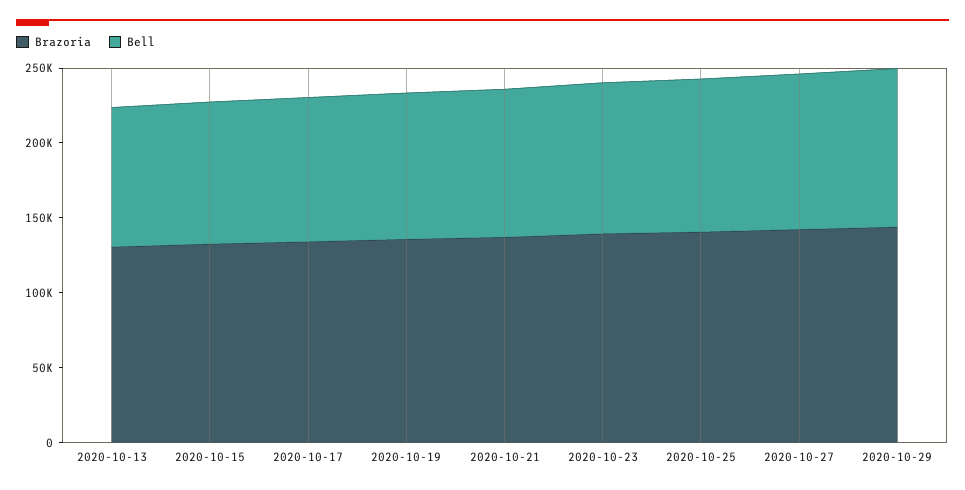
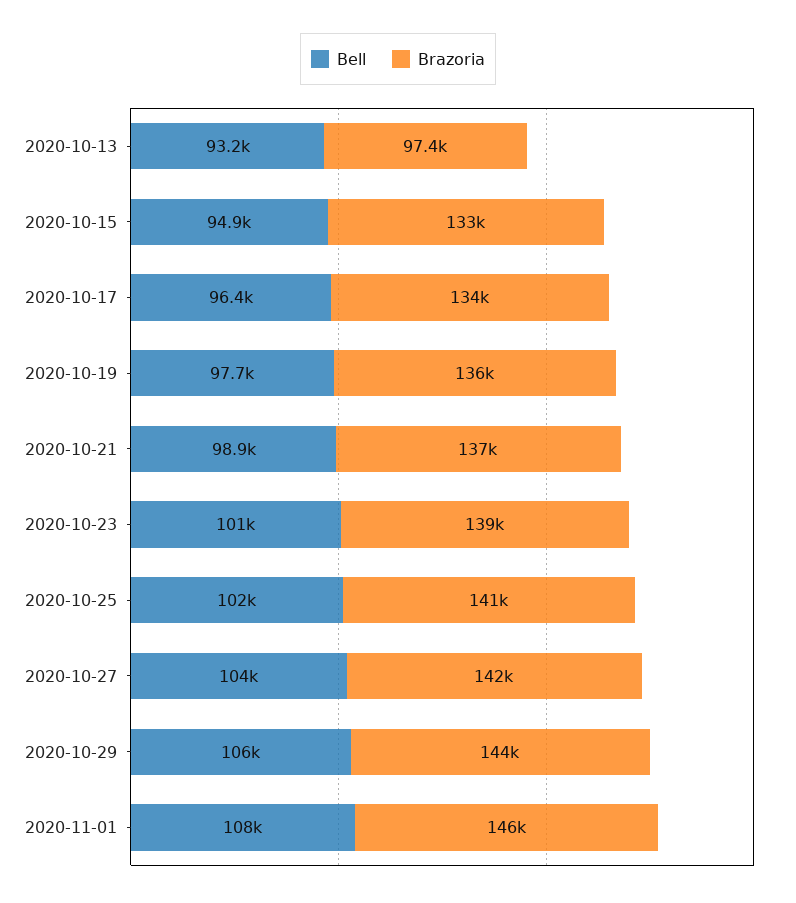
Brazoria, 2020-10-13: 130000 -> 97400
Bell, 2020-11-01: none -> 108000
Brazoria, 2020-11-01: none -> 146000

